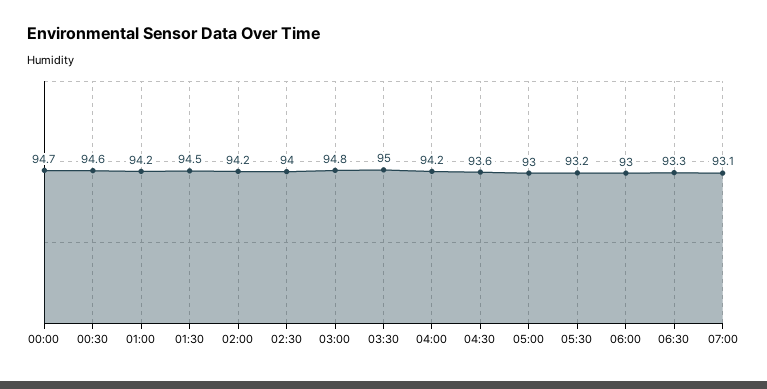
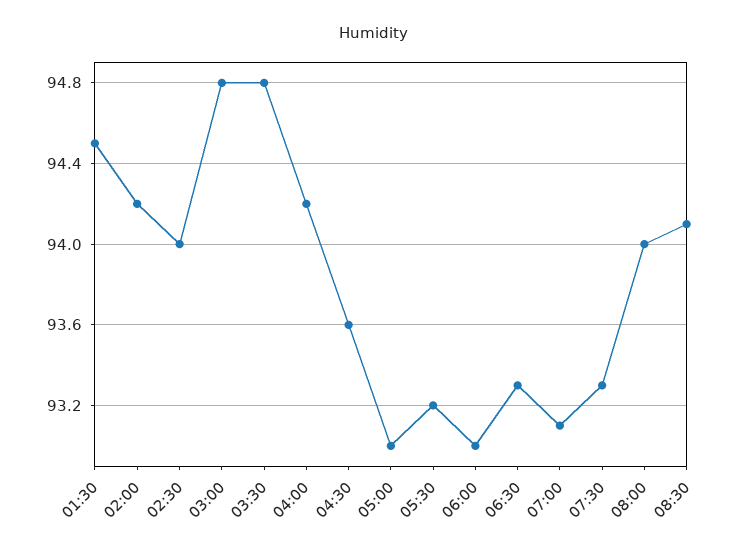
00:00: 94.7 -> none
00:30: 94.6 -> none
01:00: 94.2 -> none
03:30: 95 -> 94.8
07:30: none -> 93.3
08:00: none -> 94
08:30: none -> 94.1

